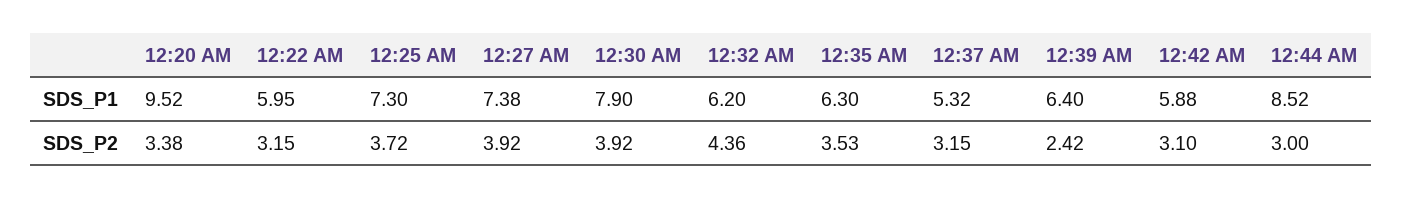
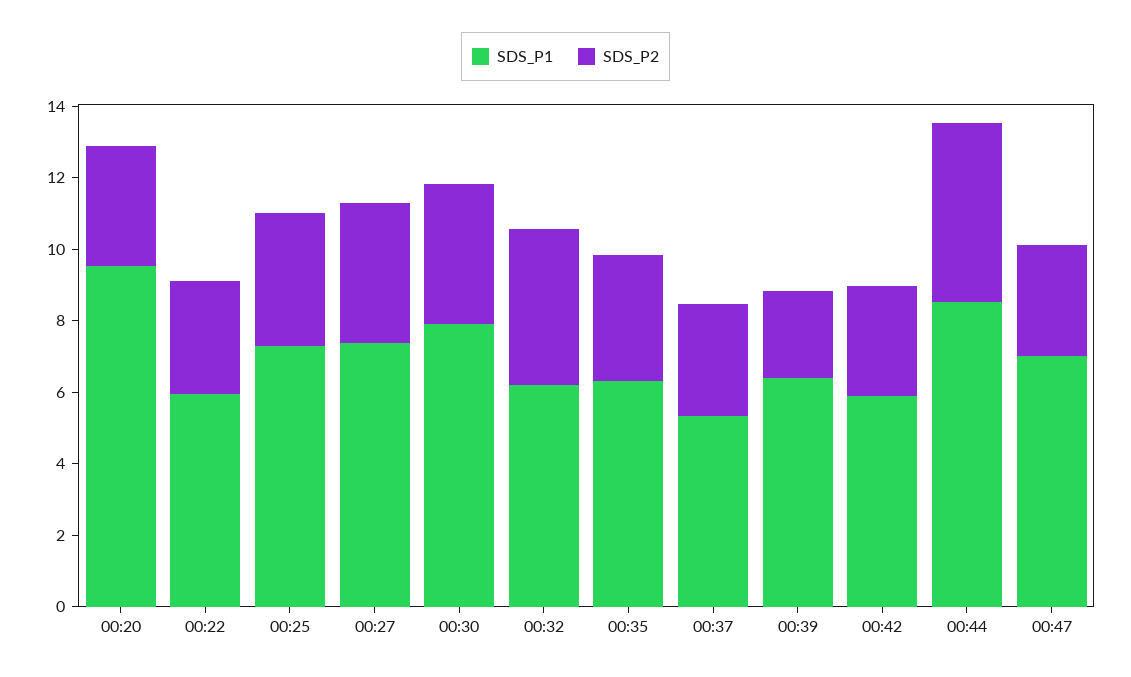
SDS_P2, 12:44 AM: 3 -> 5
SDS_P1, 00:47: none -> 7
SDS_P2, 00:47: none -> 3

